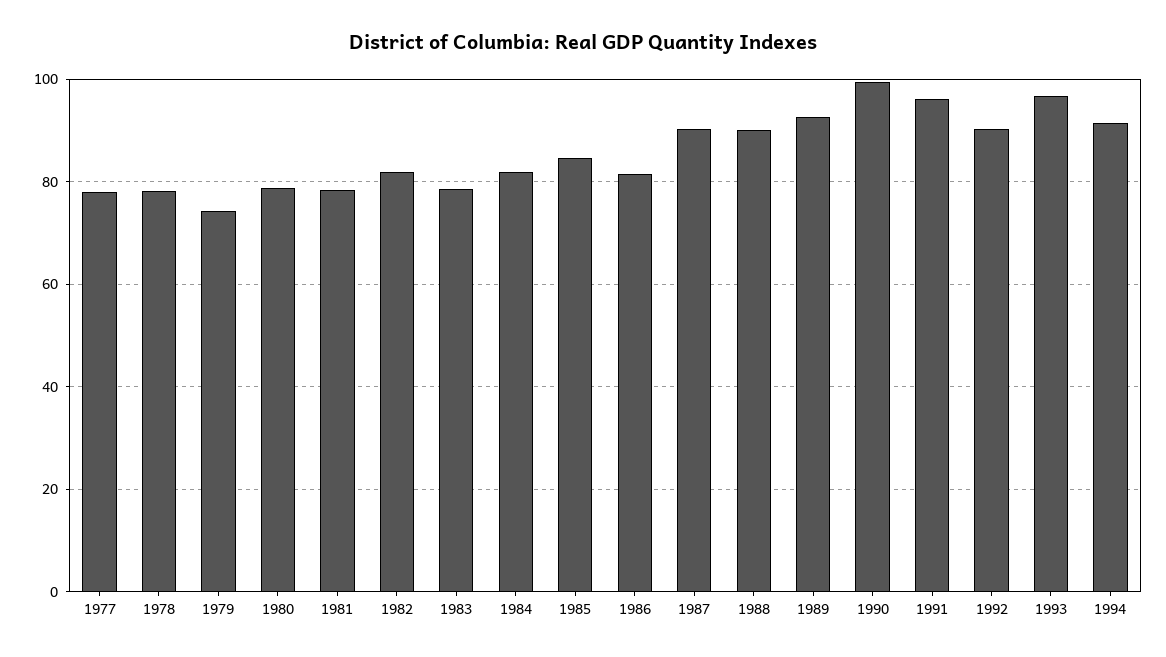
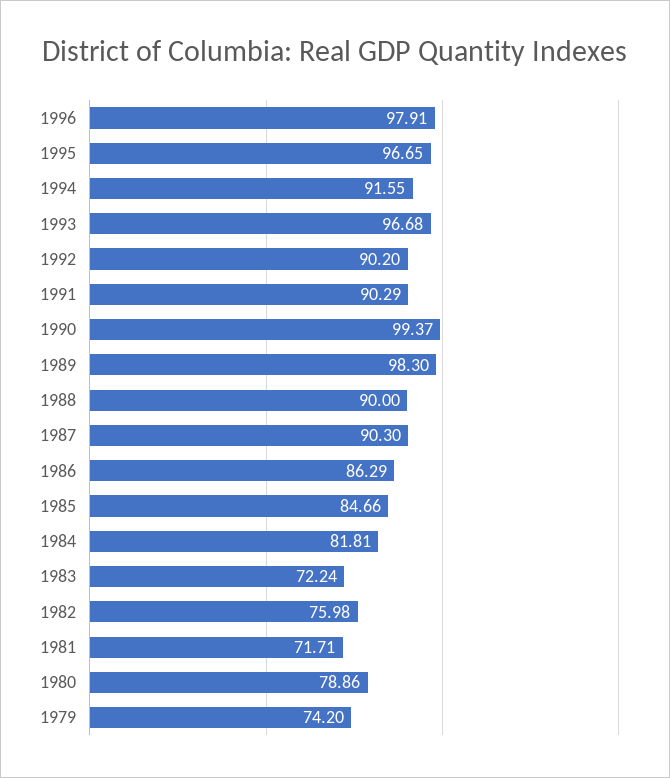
1977: 78 -> none
1978: 78 -> none
1981: 78 -> 71.71
1982: 82 -> 75.98
1983: 78 -> 72.24
1986: 82 -> 86.29
1989: 92 -> 98.3
1991: 96 -> 90.29
1996: none -> 97.91
1995: none -> 96.65

